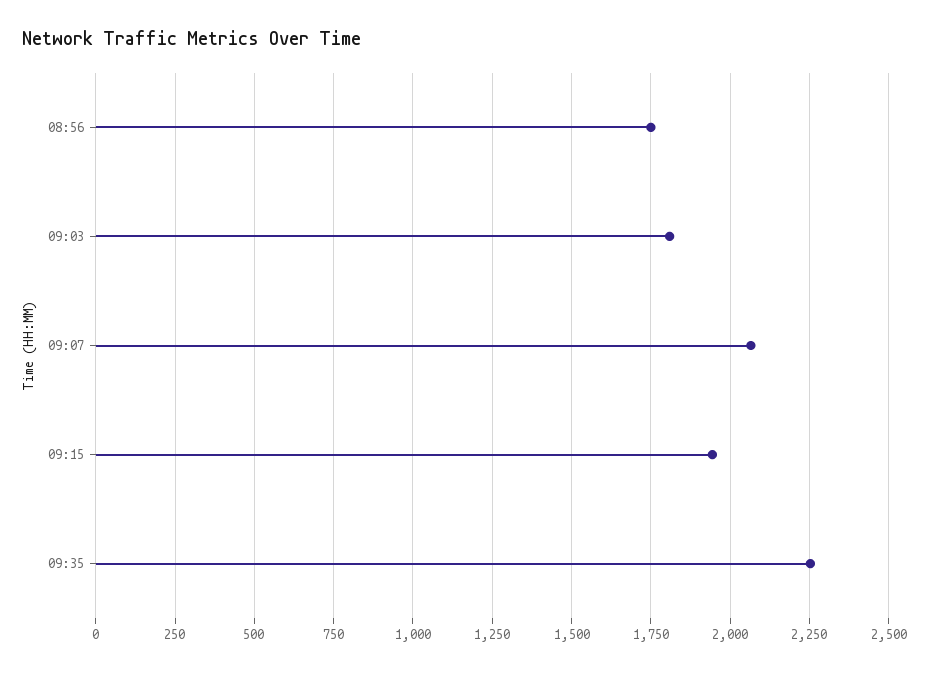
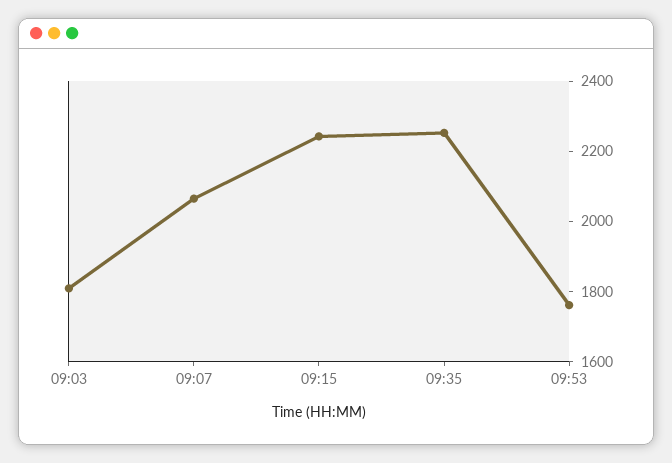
08:56: 1750 -> none
09:15: 1950 -> 2250
09:53: none -> 1750

